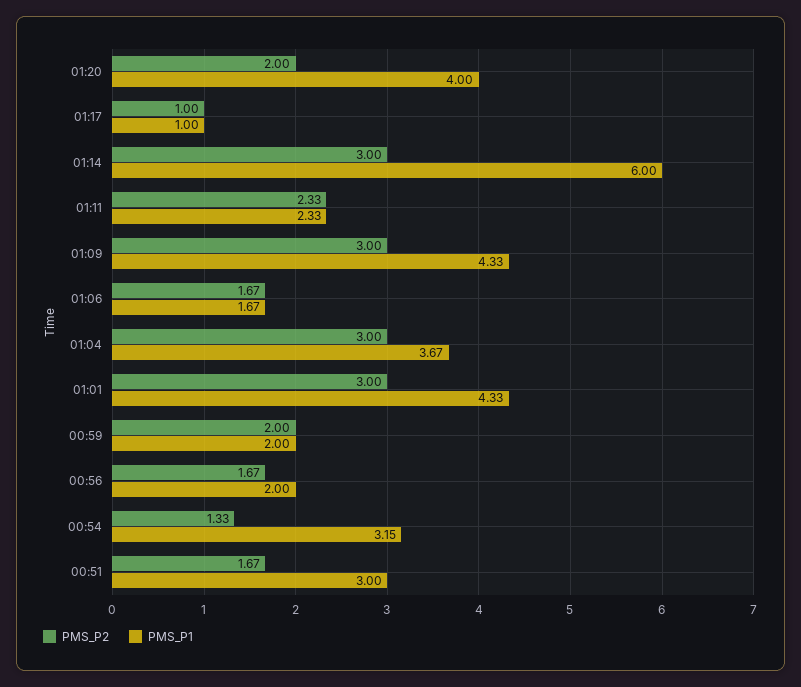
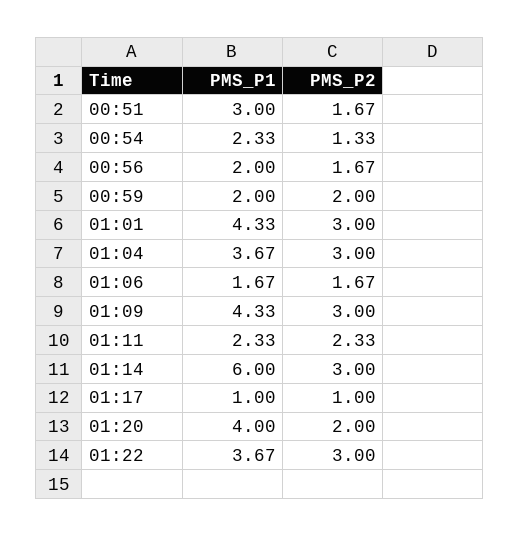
PMS_P1, 00:54: 3.15 -> 2.33
PMS_P1, 01:22: none -> 3.67
PMS_P2, 01:22: none -> 3

